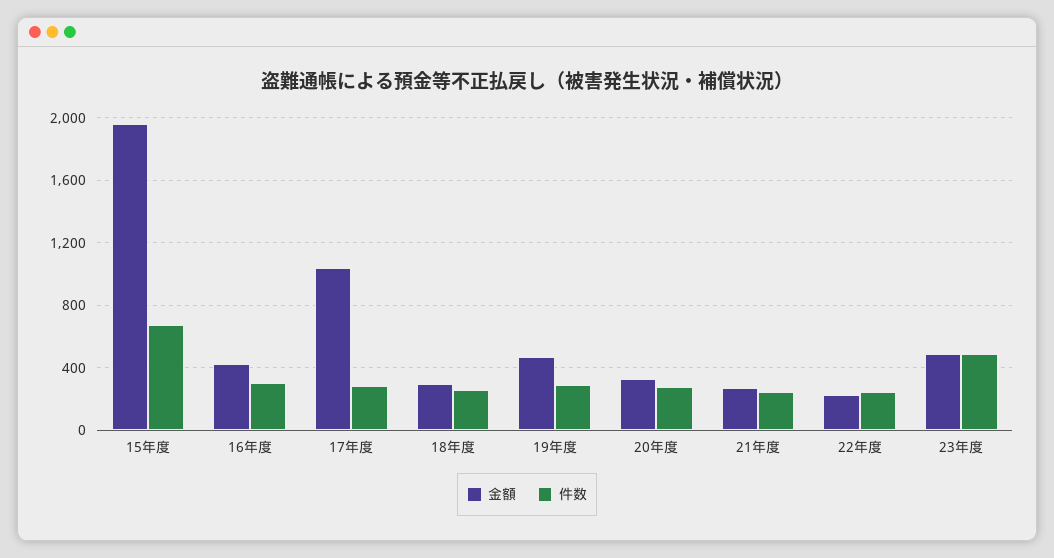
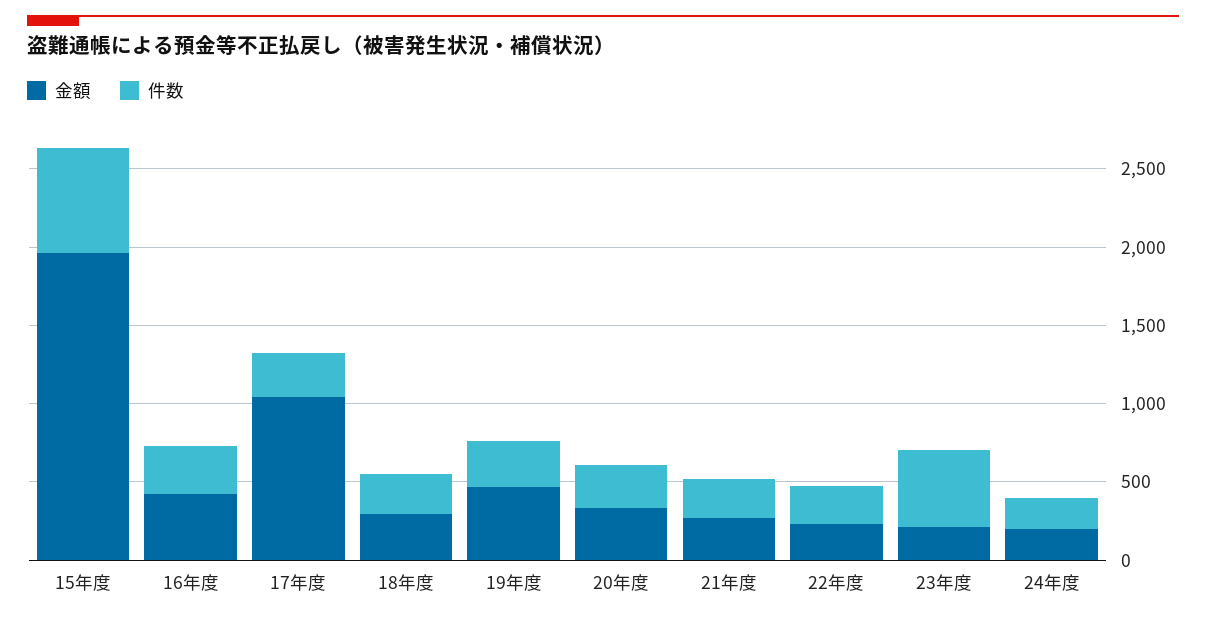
金額, 23年度: 500 -> 200
金額, 24年度: none -> 200
件数, 24年度: none -> 200

